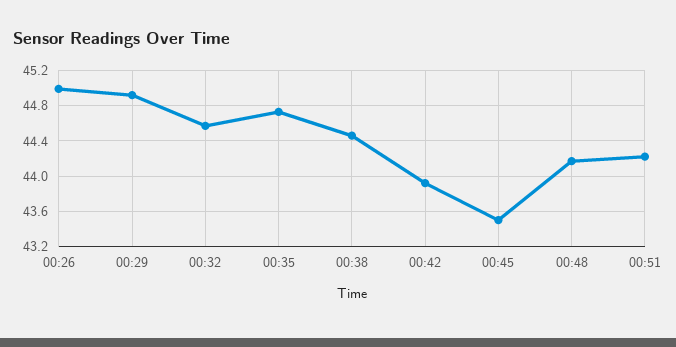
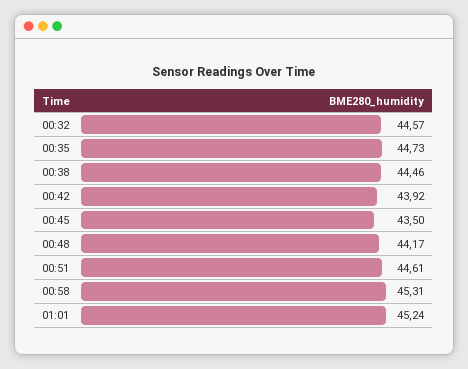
00:26: 45 -> none
00:29: 44.9 -> none
00:51: 44.2 -> 44.61
00:58: none -> 45.31
01:01: none -> 45.24

